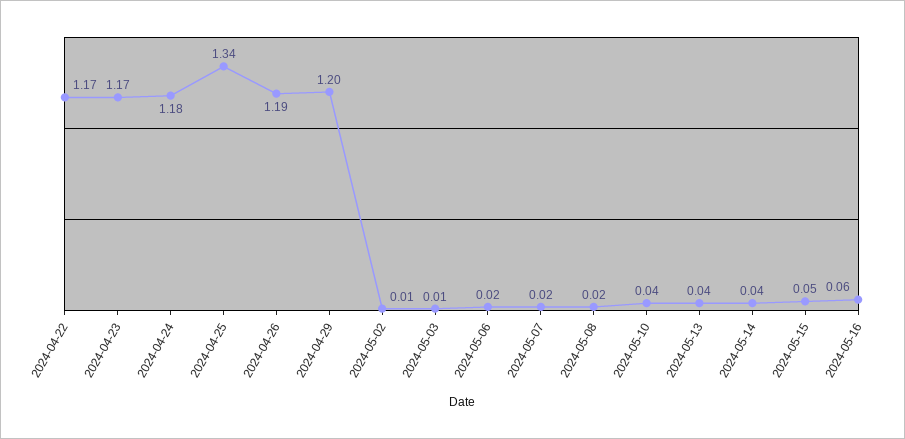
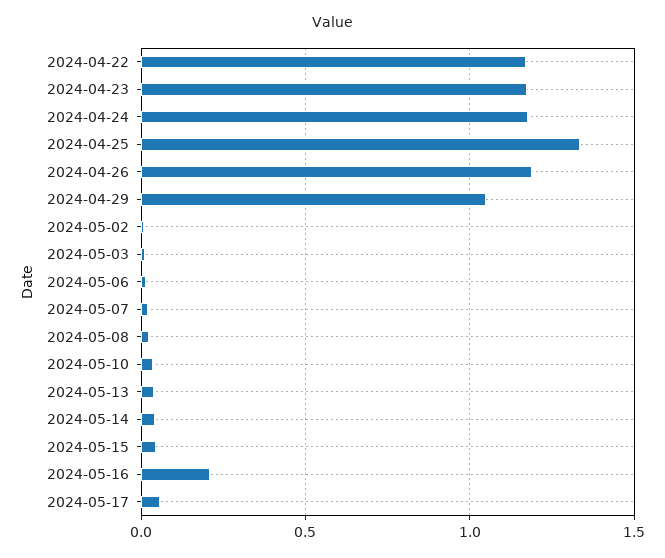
2024-04-29: 1.2 -> 1.05
2024-05-16: 0.06 -> 0.2
2024-05-17: none -> 0.05

